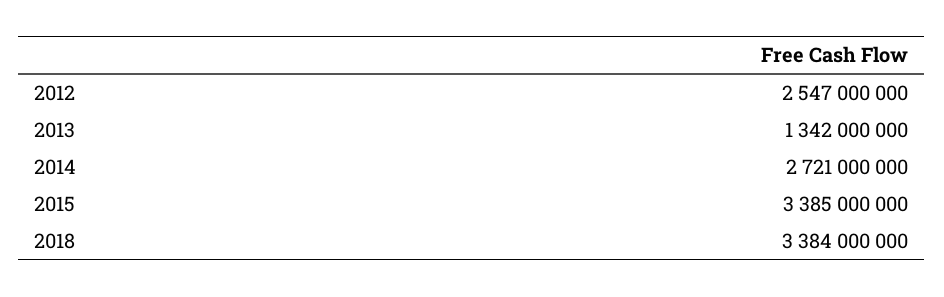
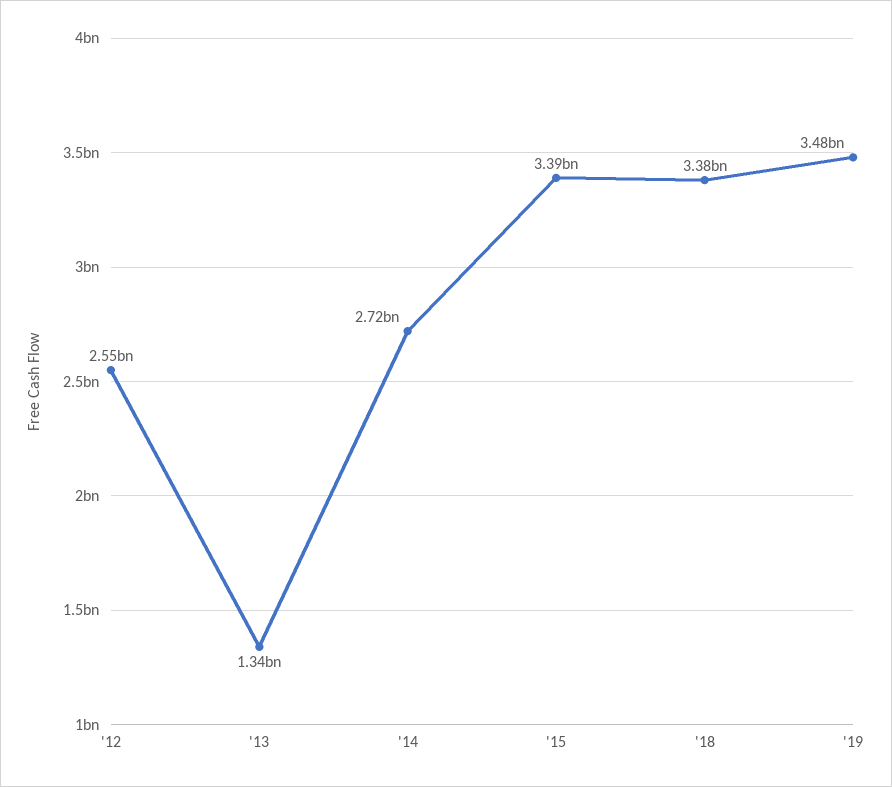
'19: none -> 3480000000

